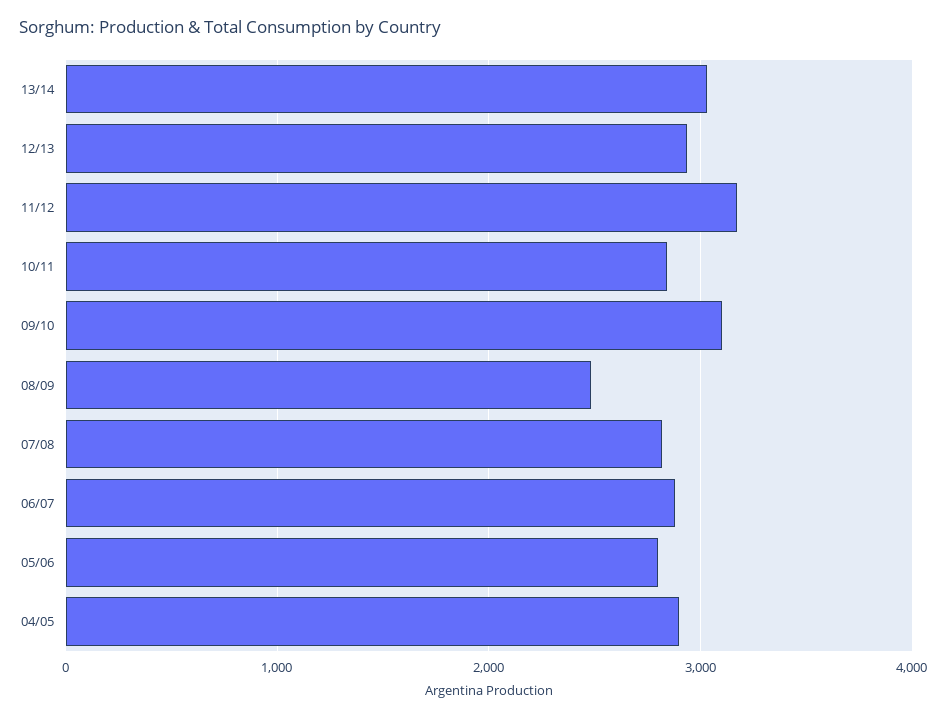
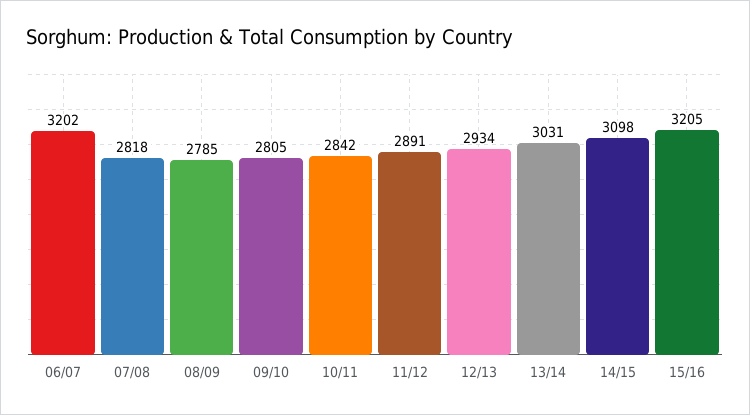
11/12: 3200 -> 2891
09/10: 3100 -> 2805
08/09: 2500 -> 2785
06/07: 2900 -> 3202
05/06: 2800 -> none
04/05: 2900 -> none
14/15: none -> 3098
15/16: none -> 3205

